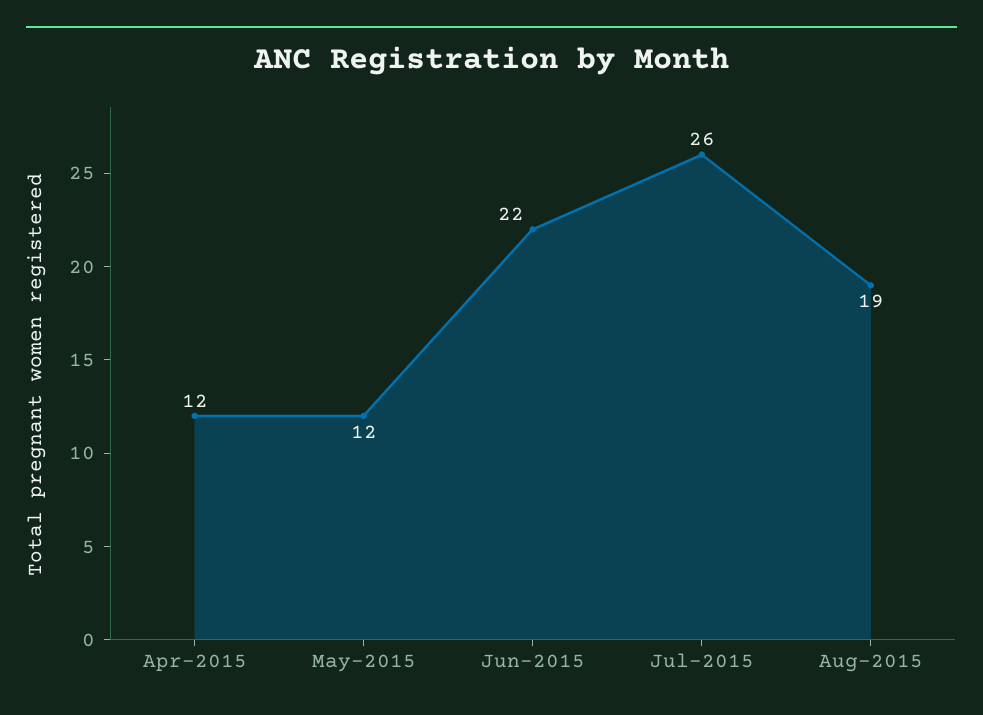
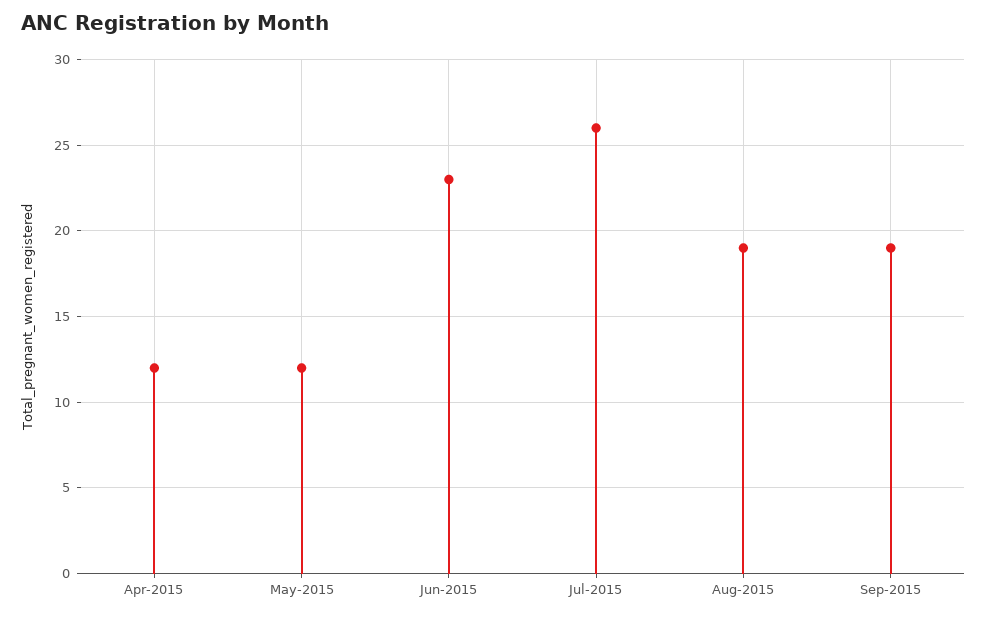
Jun-2015: 22 -> 23
Sep-2015: none -> 19

